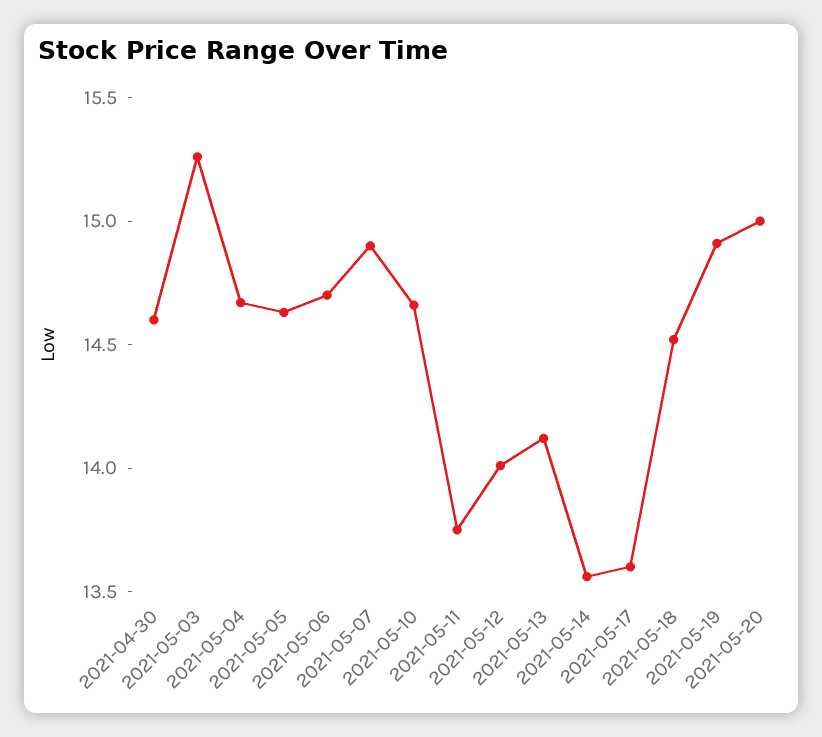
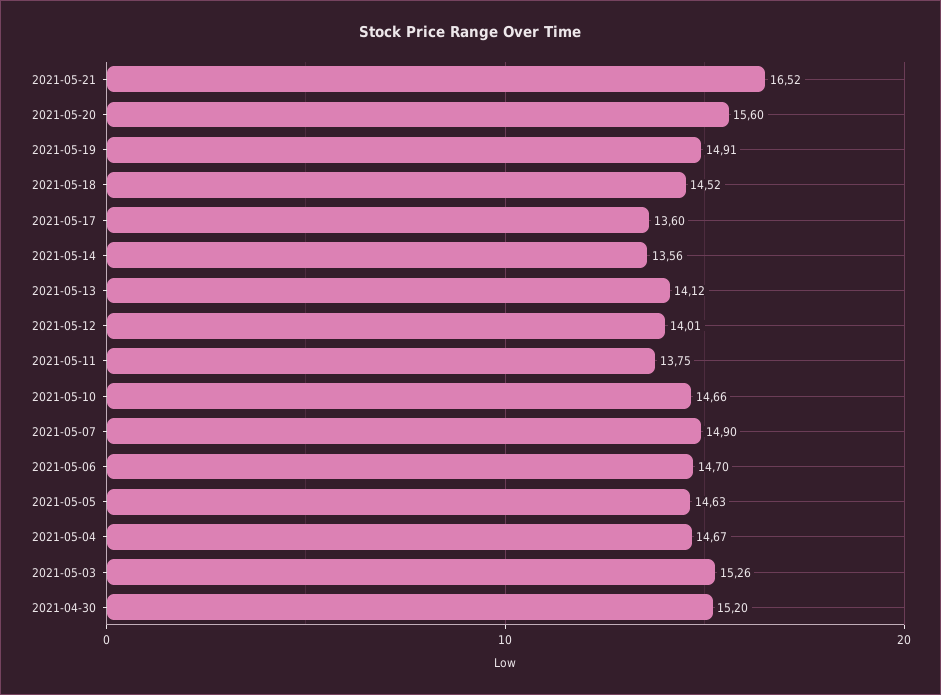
2021-04-30: 14.6 -> 15.2
2021-05-20: 15 -> 15.6
2021-05-21: none -> 16.52

